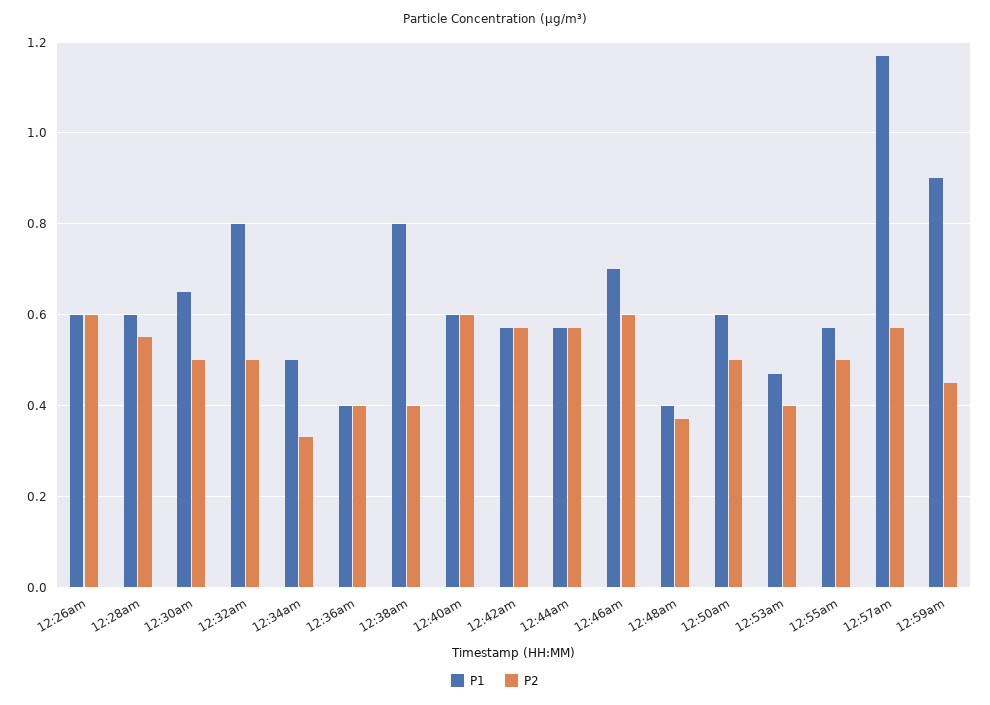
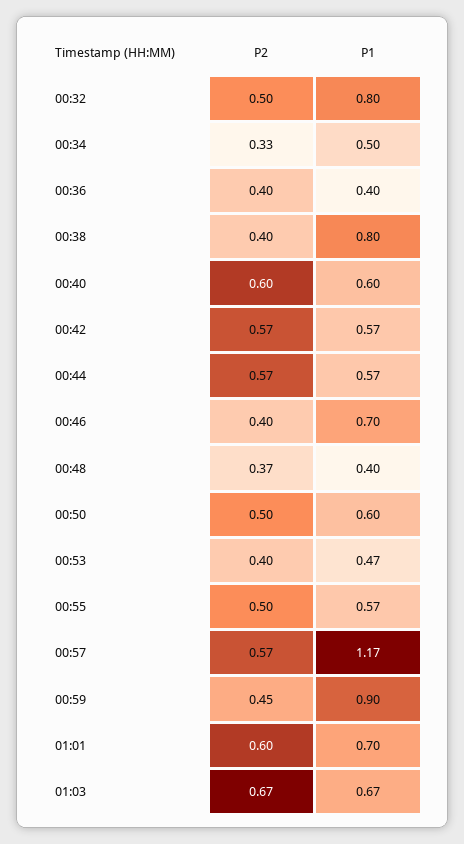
P1, 12:26am: 0.6 -> none
P2, 12:26am: 0.6 -> none
P1, 12:28am: 0.6 -> none
P2, 12:28am: 0.55 -> none
P1, 12:30am: 0.65 -> none
P2, 12:30am: 0.5 -> none
P2, 12:46am: 0.6 -> 0.4
P2, 01:01: none -> 0.6
P1, 01:01: none -> 0.7
P2, 01:03: none -> 0.67
P1, 01:03: none -> 0.67

